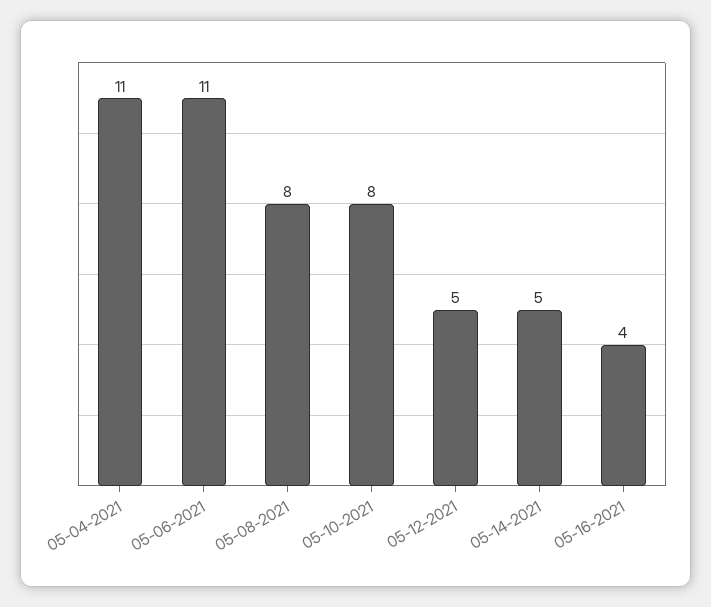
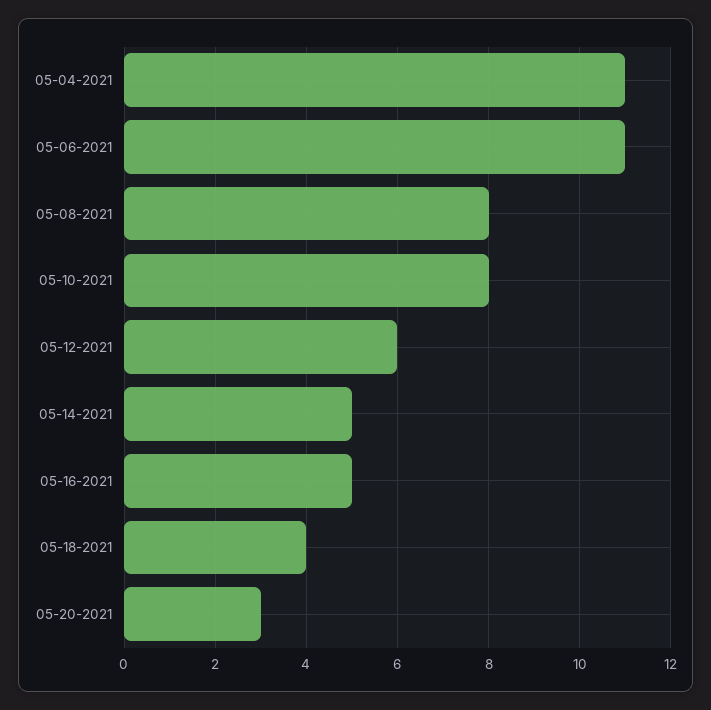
05-12-2021: 5 -> 6
05-16-2021: 4 -> 5
05-18-2021: none -> 4
05-20-2021: none -> 3

